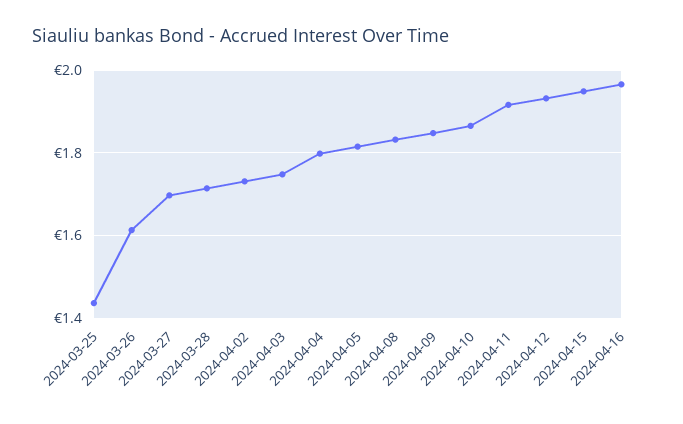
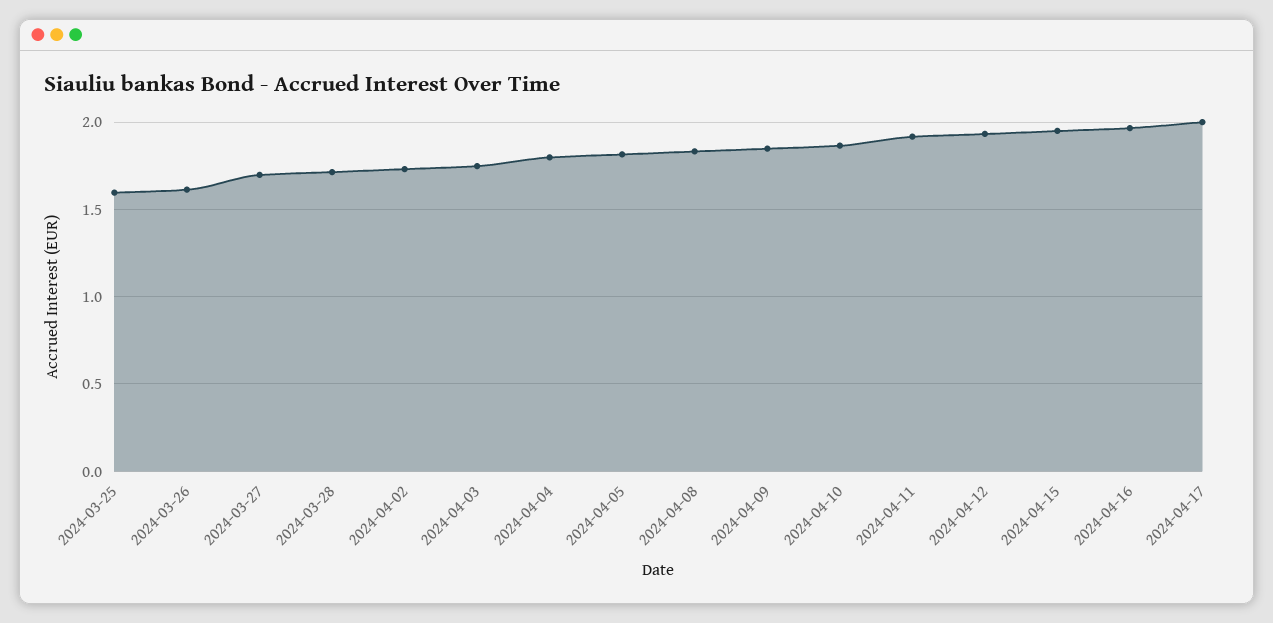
2024-03-25: 1.44 -> 1.6
2024-04-17: none -> 2

